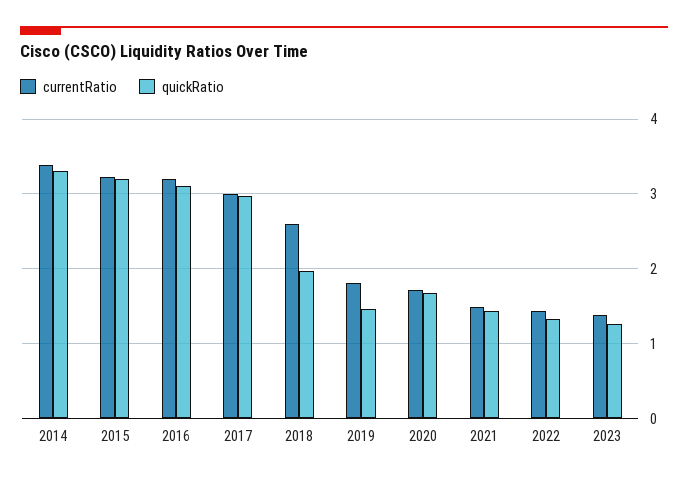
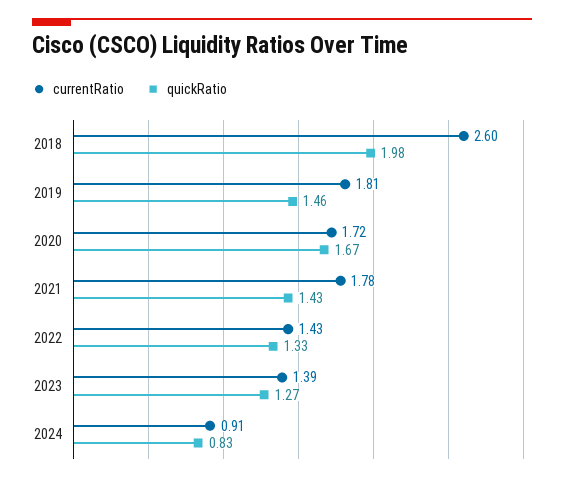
currentRatio, 2014: 3.4 -> none
quickRatio, 2014: 3.3 -> none
currentRatio, 2015: 3.2 -> none
quickRatio, 2015: 3.2 -> none
currentRatio, 2016: 3.2 -> none
quickRatio, 2016: 3.1 -> none
currentRatio, 2017: 3 -> none
quickRatio, 2017: 3 -> none
currentRatio, 2021: 1.5 -> 1.78
currentRatio, 2024: none -> 0.91
quickRatio, 2024: none -> 0.83

